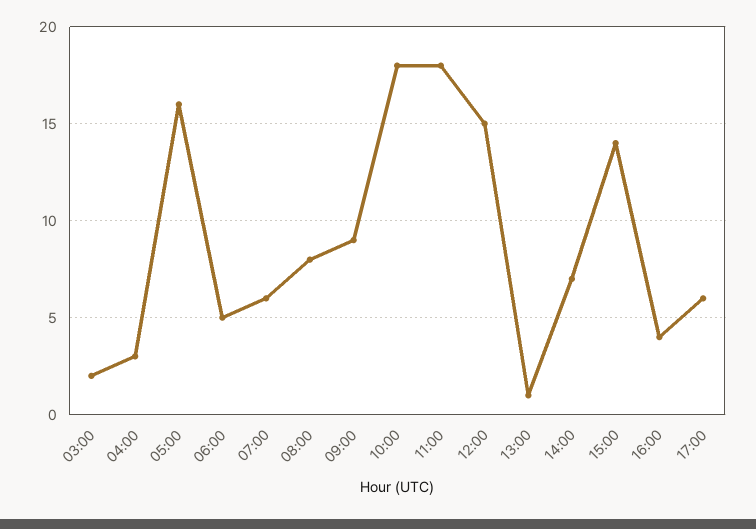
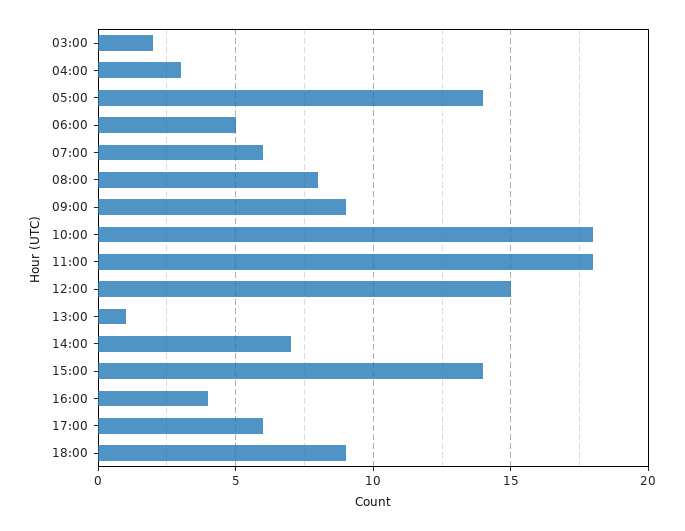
05:00: 16 -> 14
18:00: none -> 9

